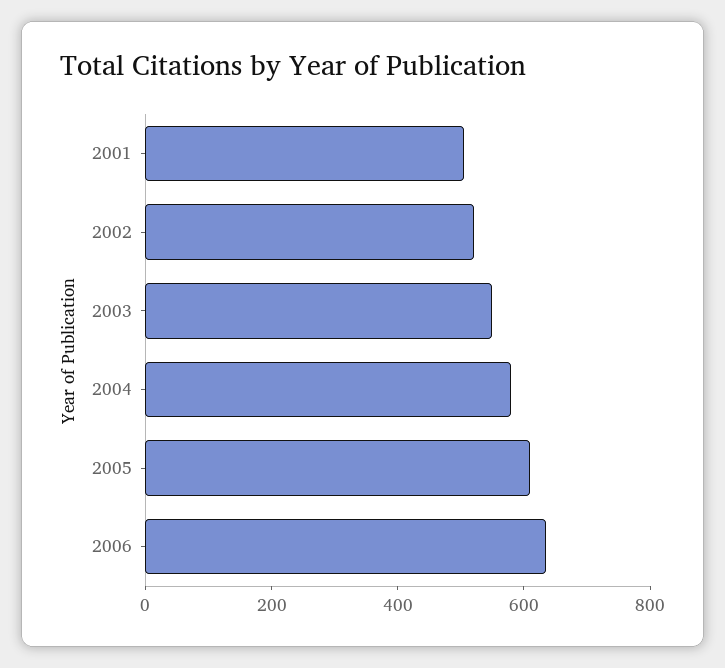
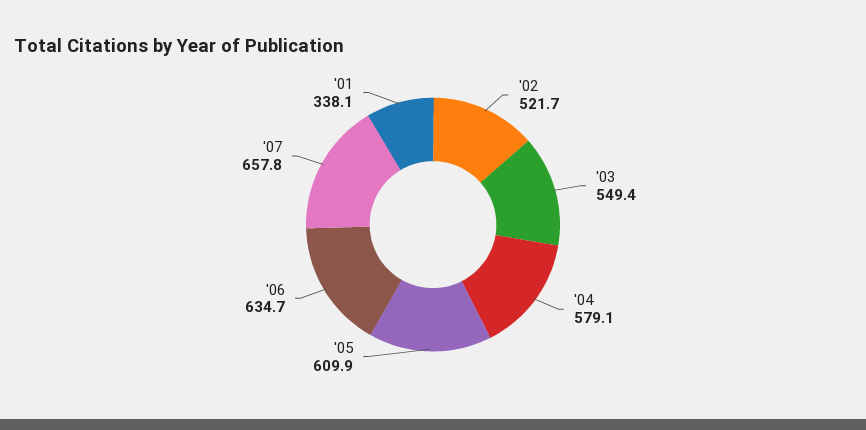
2001: 500 -> 338.1
'07: none -> 657.8

